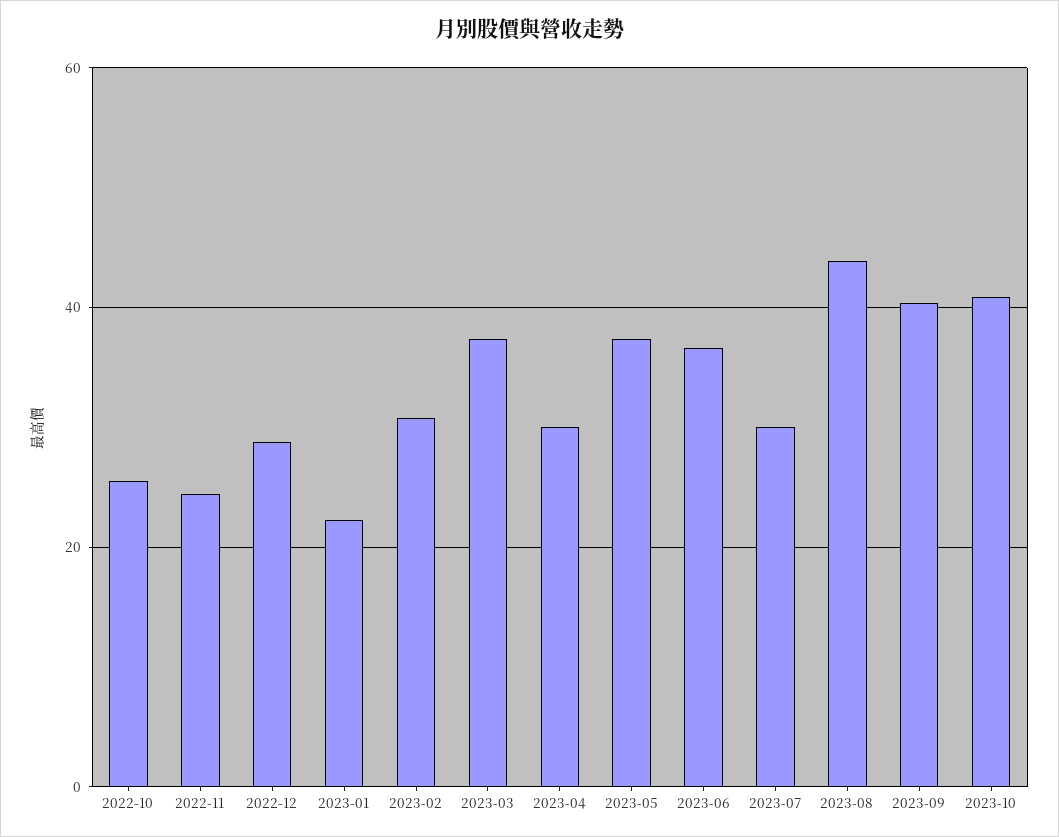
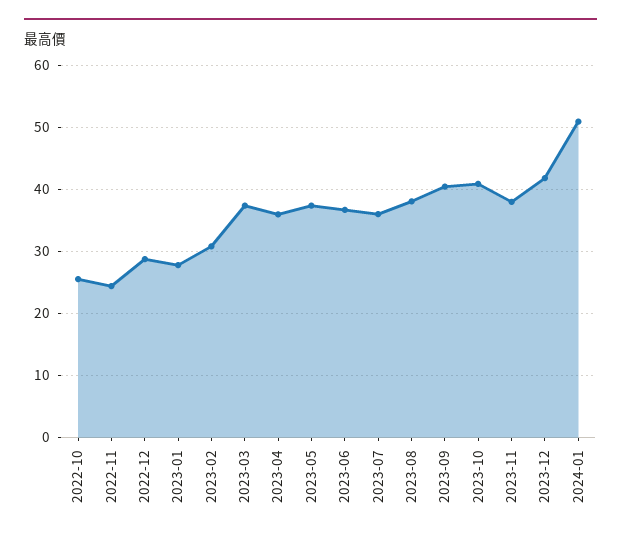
2023-01: 22 -> 28
2023-04: 30 -> 36
2023-07: 30 -> 36
2023-08: 44 -> 38
2023-11: none -> 38
2023-12: none -> 42
2024-01: none -> 51

